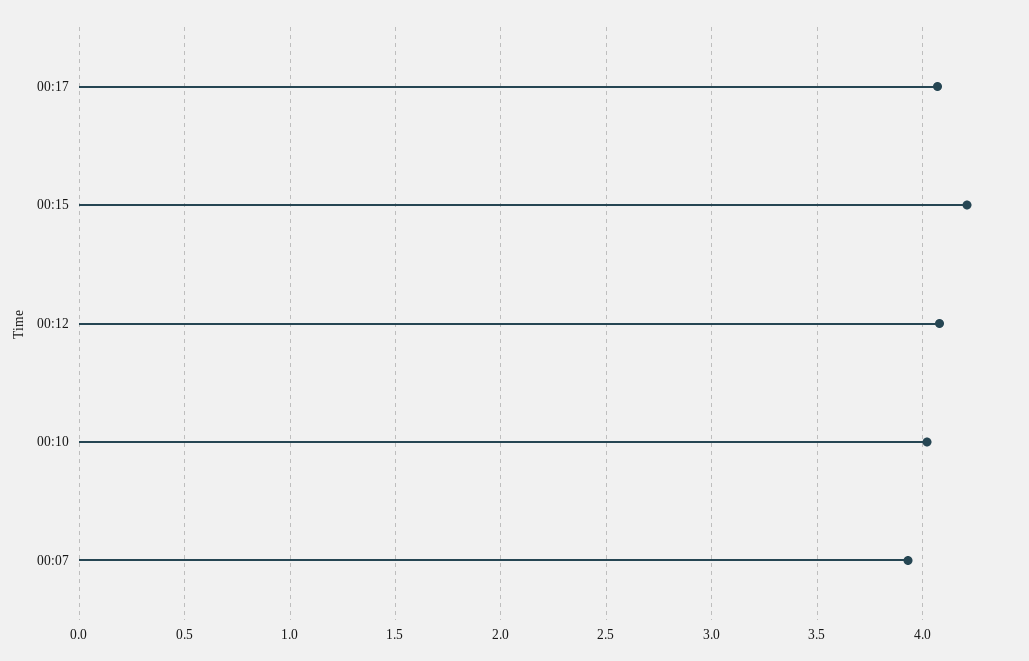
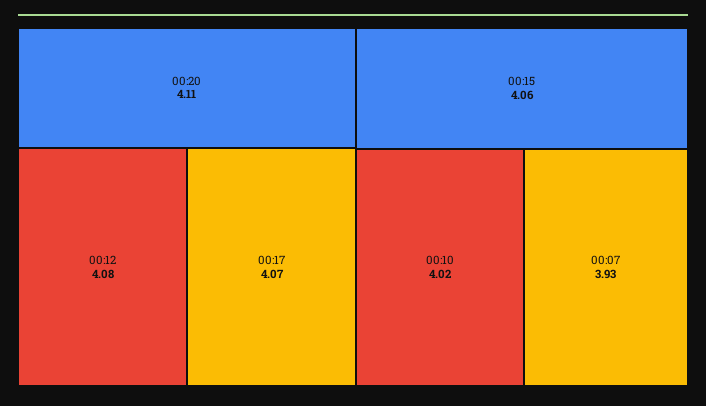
00:15: 4.2 -> 4.06
00:20: none -> 4.11

